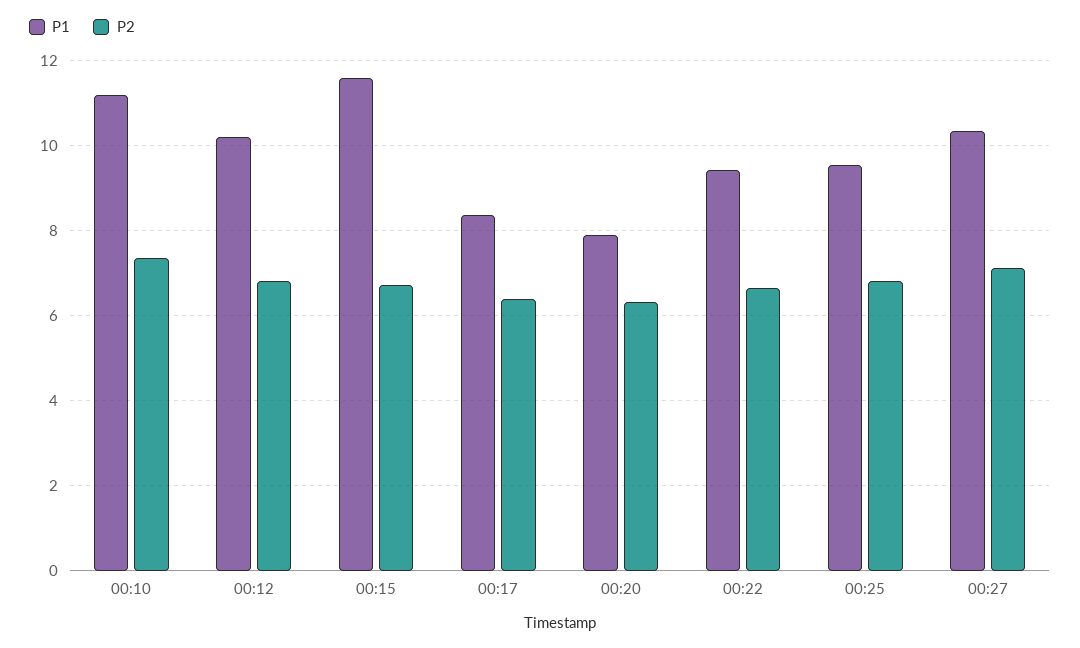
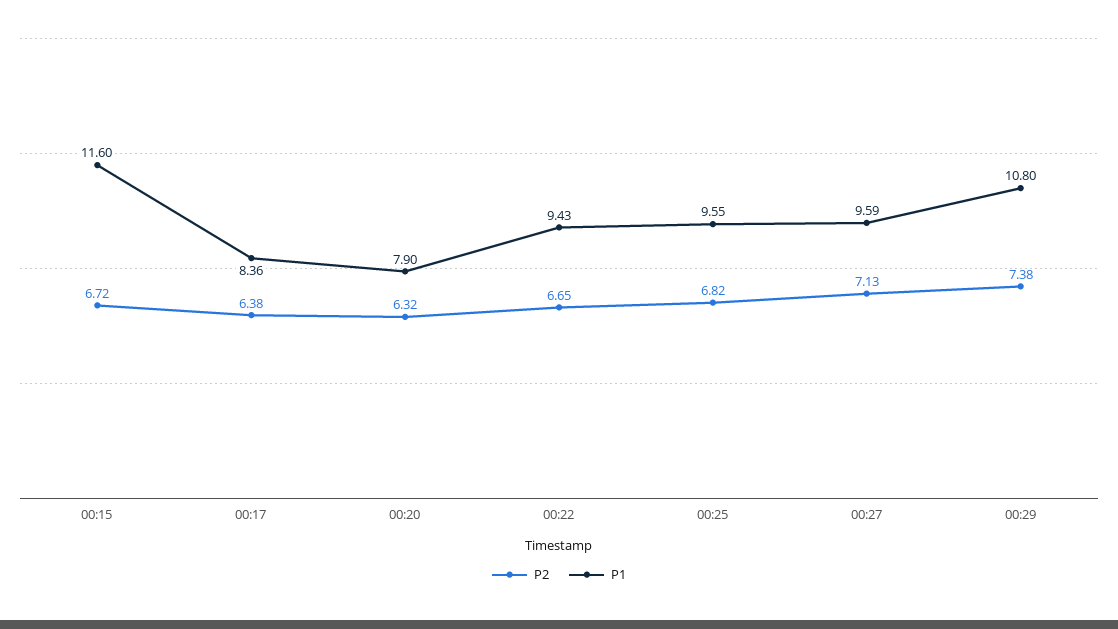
P1, 00:10: 11.2 -> none
P2, 00:10: 7.4 -> none
P1, 00:12: 10.2 -> none
P2, 00:12: 6.8 -> none
P1, 00:27: 10.4 -> 9.59
P2, 00:29: none -> 7.38
P1, 00:29: none -> 10.8

